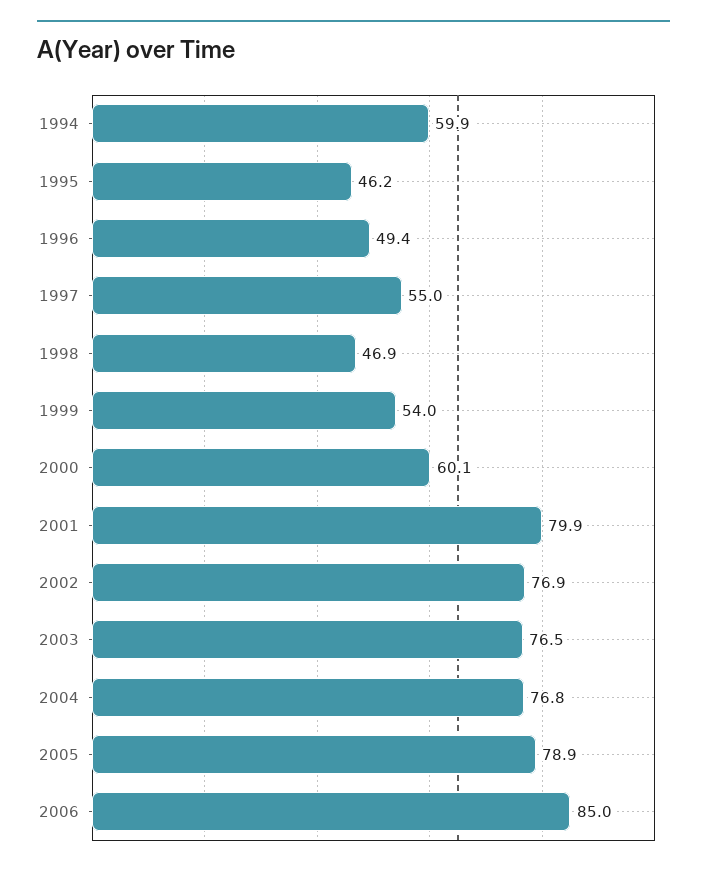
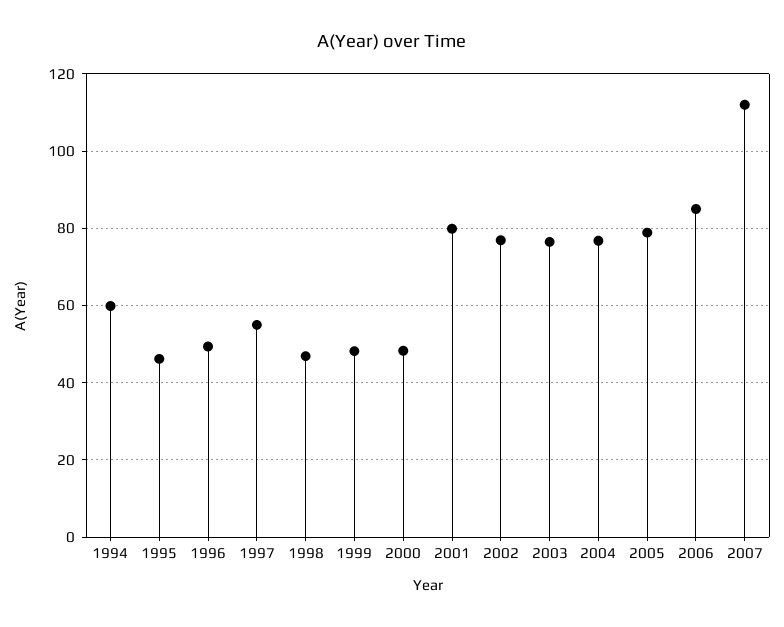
1999: 54 -> 48
2000: 60.1 -> 48
2007: none -> 112

